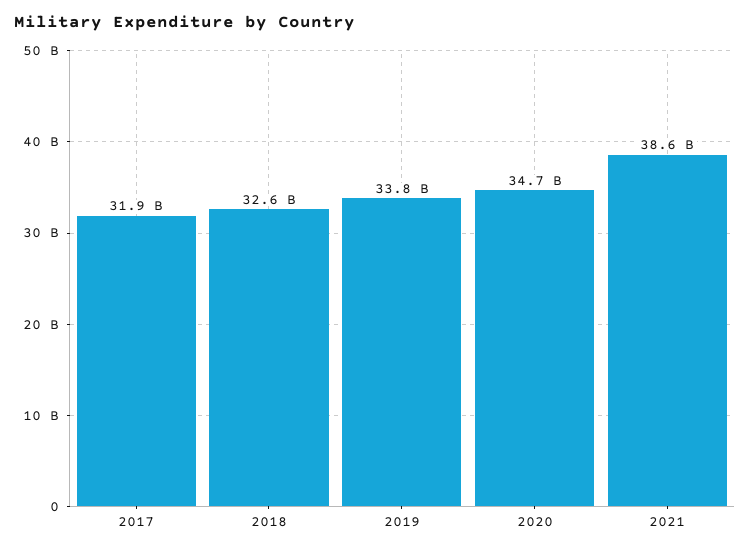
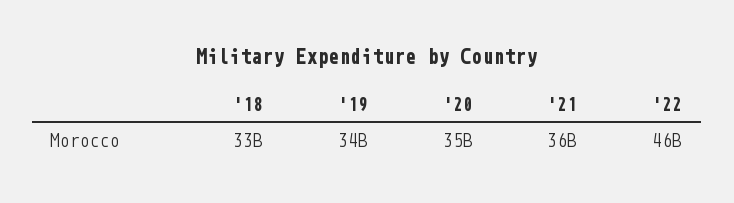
2017: 31900000000 -> none
2021: 38600000000 -> 36000000000
'22: none -> 46000000000

